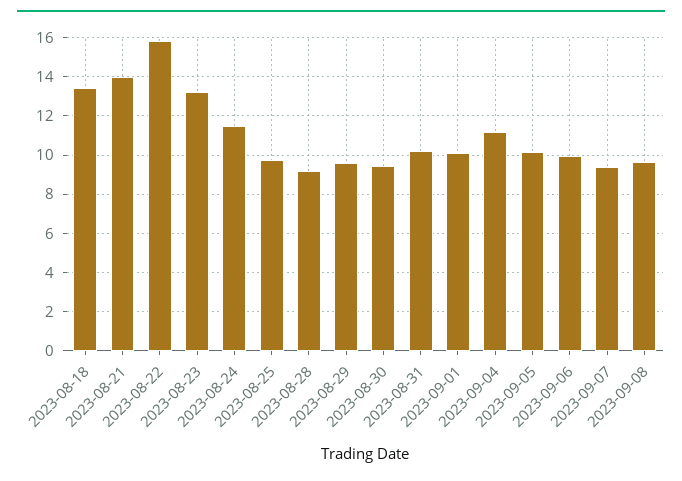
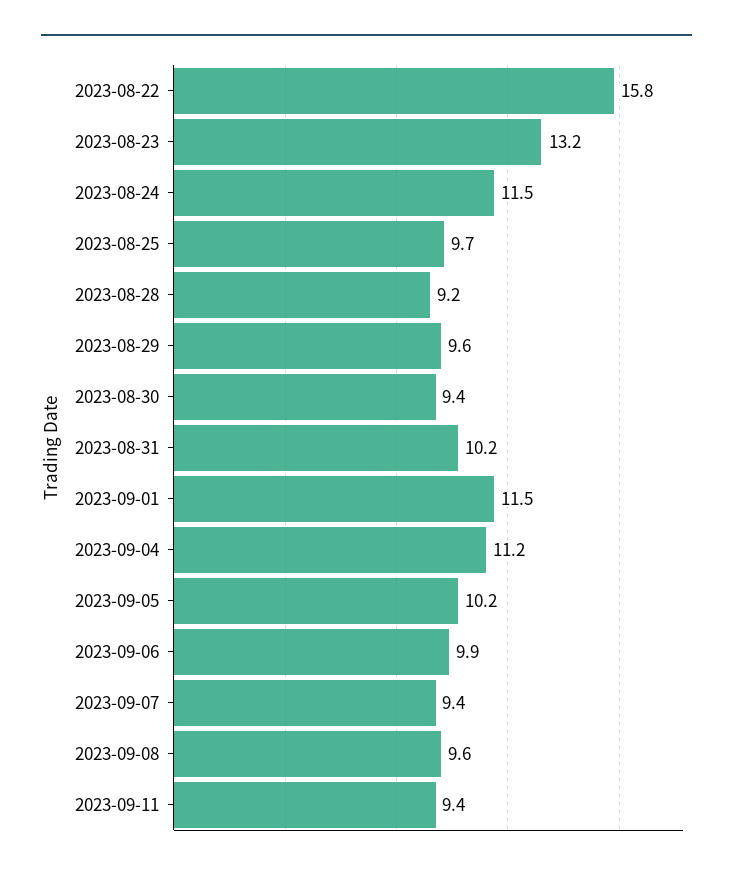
2023-08-18: 13.5 -> none
2023-08-21: 14 -> none
2023-09-01: 10 -> 11.5
2023-09-11: none -> 9.4

